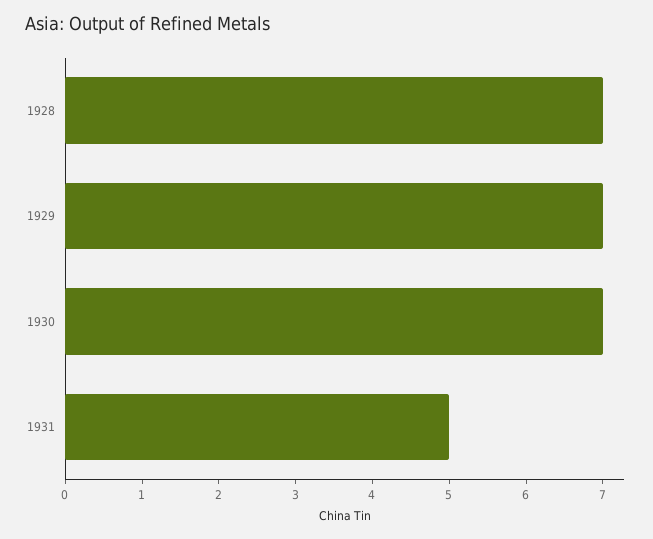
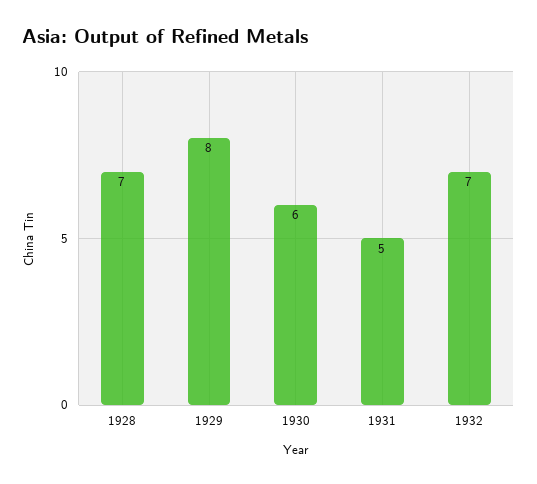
1929: 7 -> 8
1930: 7 -> 6
1932: none -> 7

